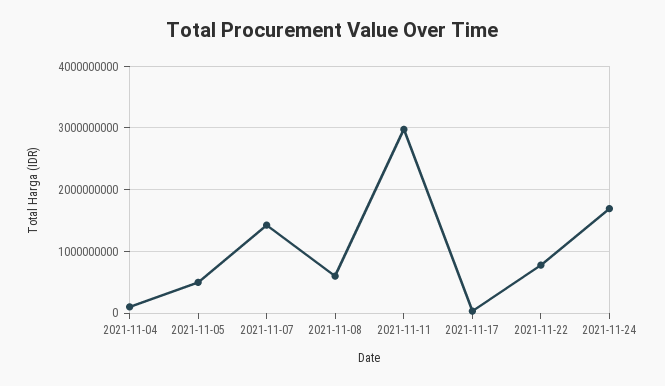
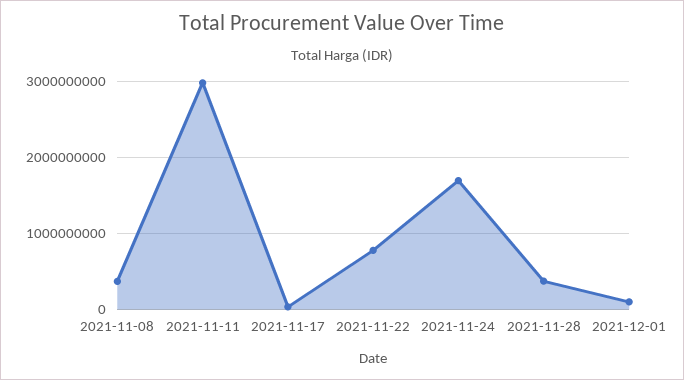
2021-11-04: 100000000 -> none
2021-11-05: 500000000 -> none
2021-11-07: 1400000000 -> none
2021-11-08: 600000000 -> 400000000
2021-11-28: none -> 400000000
2021-12-01: none -> 100000000

